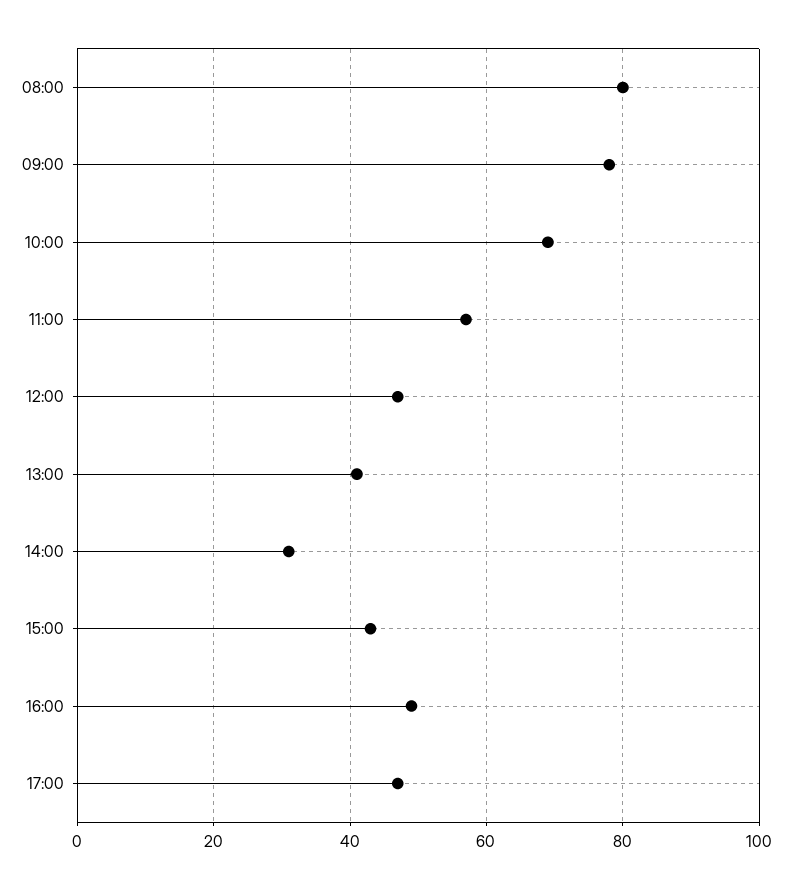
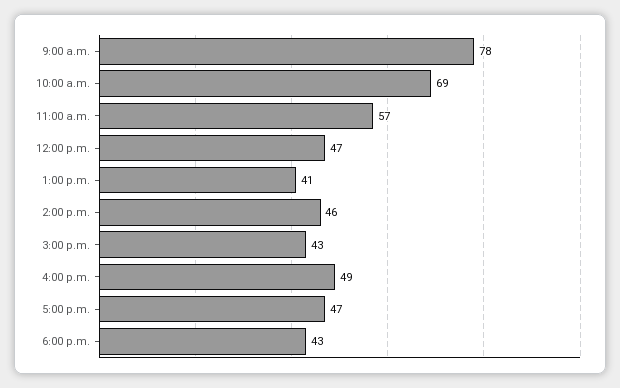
08:00: 80 -> none
14:00: 30 -> 46
6:00 p.m.: none -> 43

